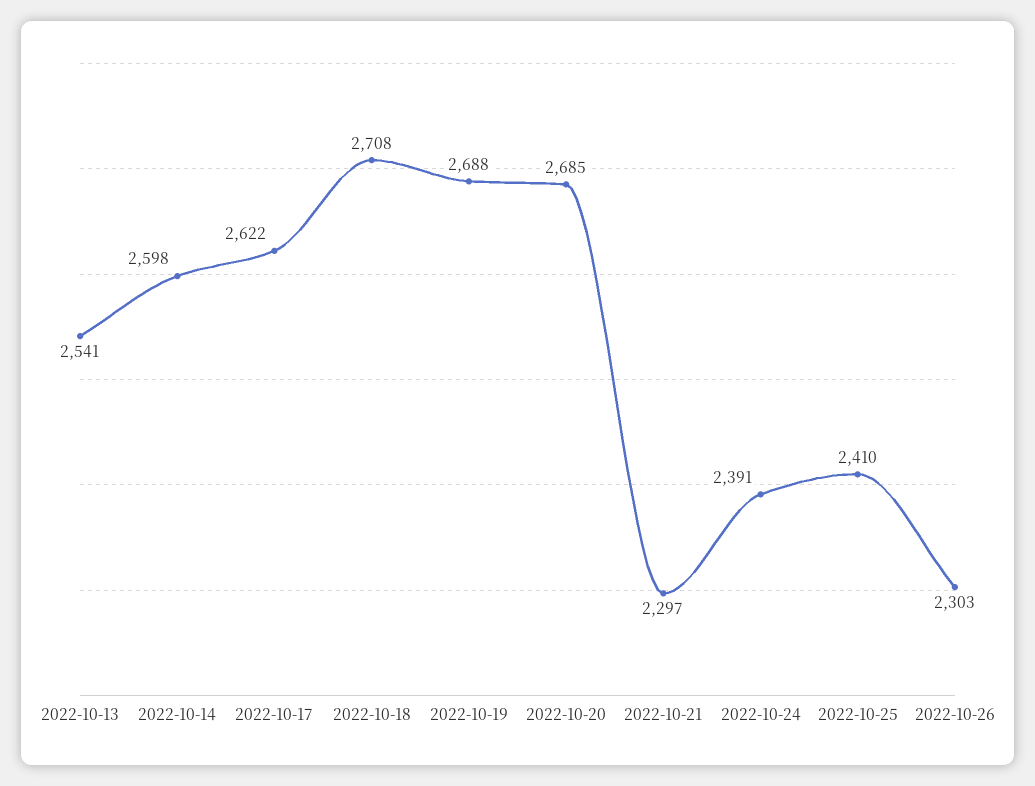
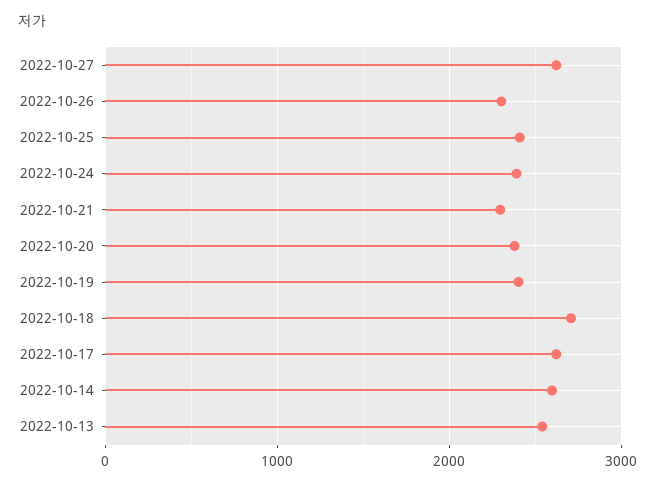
2022-10-19: 2688 -> 2400
2022-10-20: 2685 -> 2400
2022-10-27: none -> 2600

